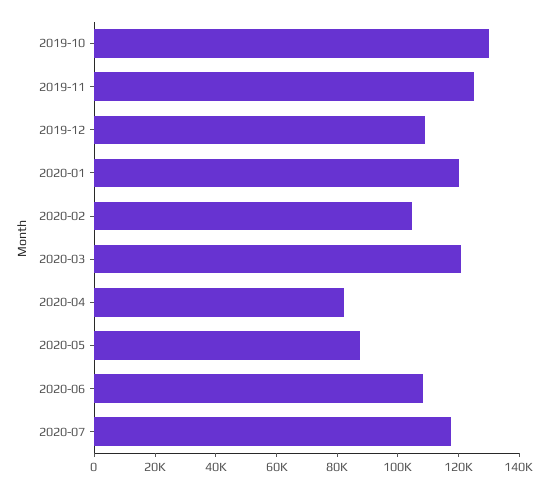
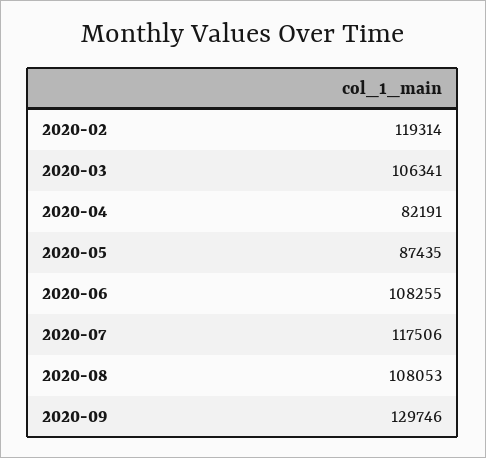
2019-10: 130000 -> none
2019-11: 125000 -> none
2019-12: 110000 -> none
2020-01: 120000 -> none
2020-02: 105000 -> 119314
2020-03: 120000 -> 106341
2020-08: none -> 108053
2020-09: none -> 129746

